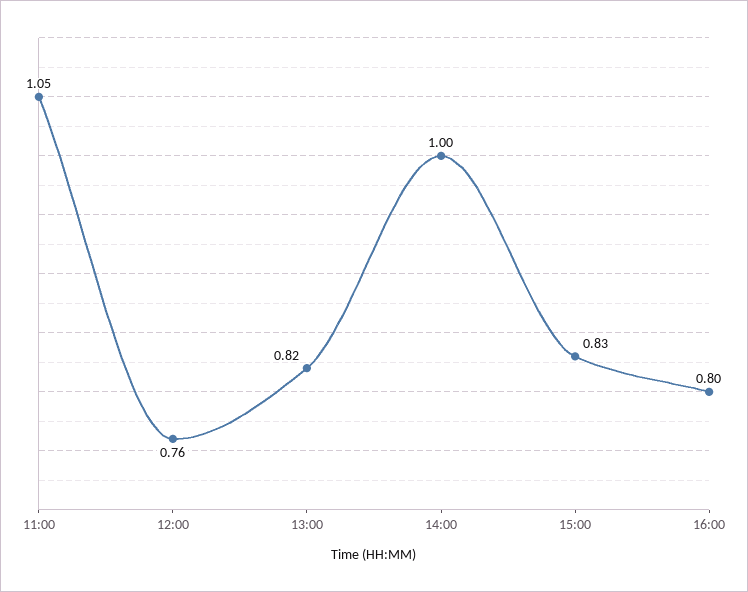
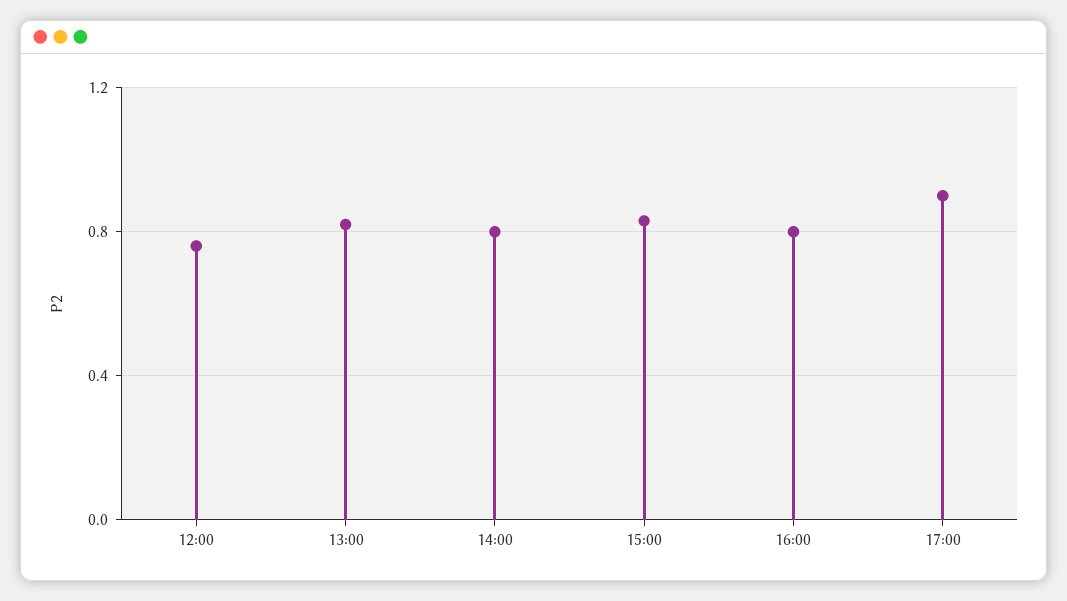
11:00: 1.05 -> none
14:00: 1 -> 0.8
17:00: none -> 0.9

